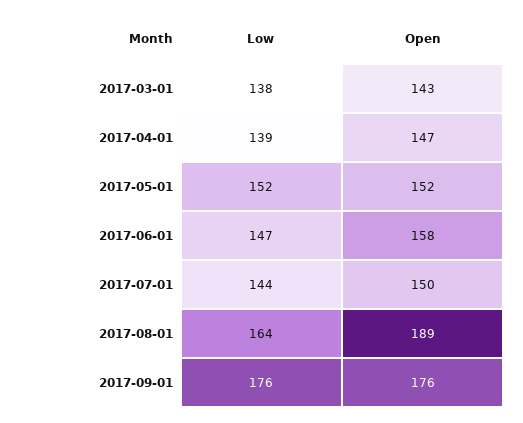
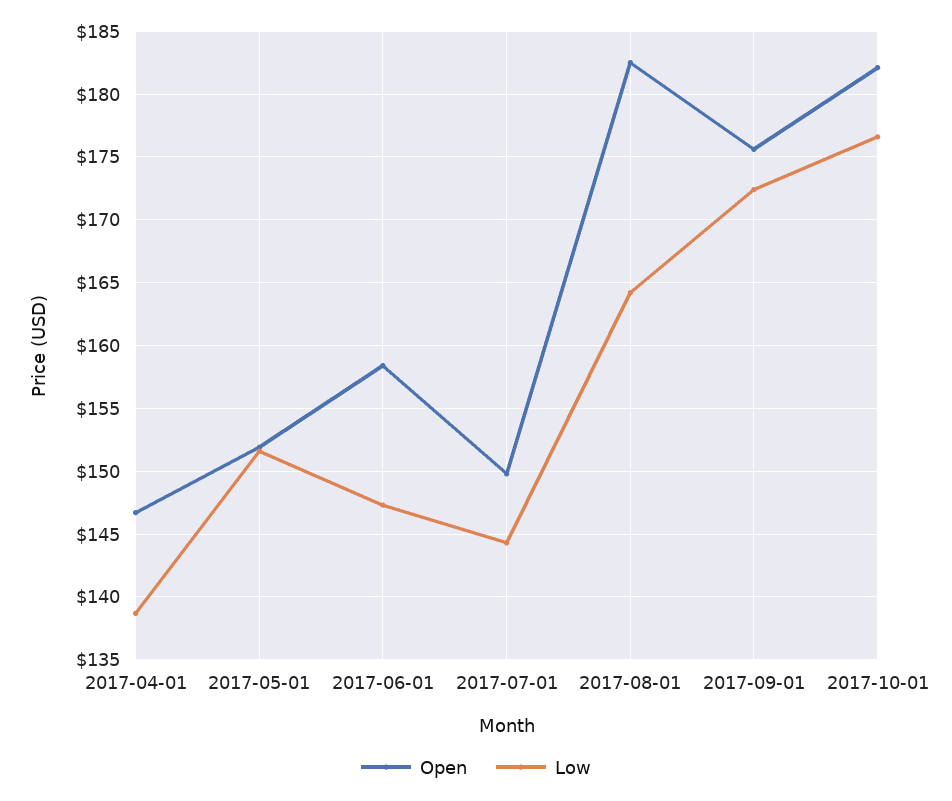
Low, 2017-03-01: 138 -> none
Open, 2017-03-01: 143 -> none
Open, 2017-08-01: 189 -> 182.5
Low, 2017-09-01: 176 -> 172.5
Open, 2017-10-01: none -> 182
Low, 2017-10-01: none -> 176.5

